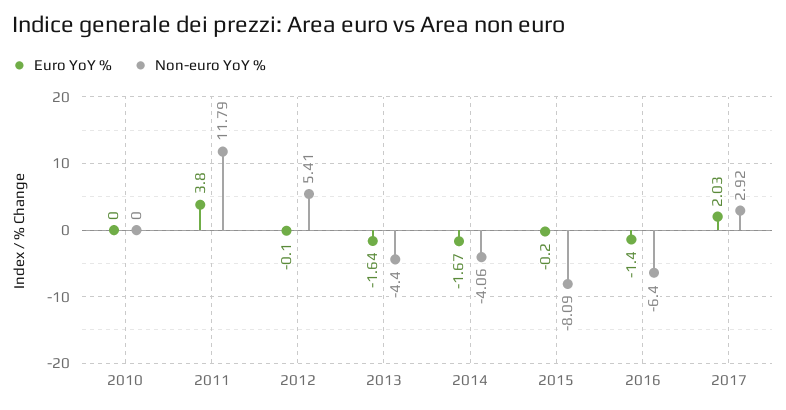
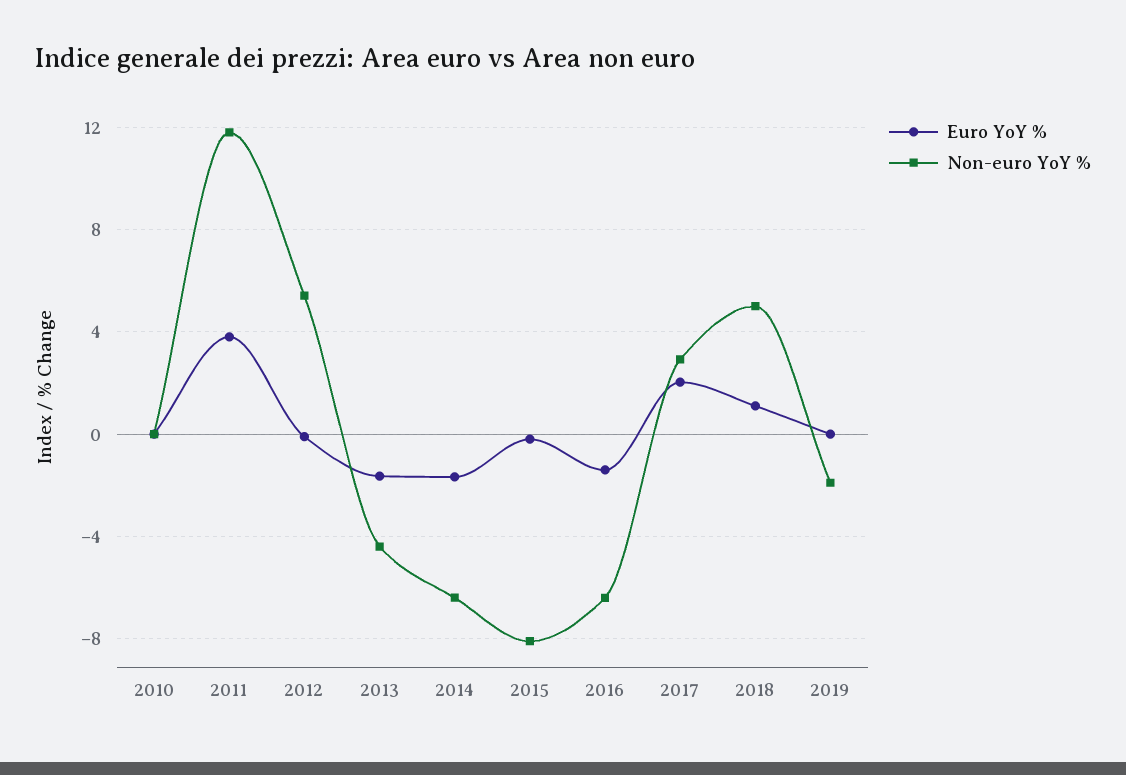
Non-euro YoY %, 2014: -4.06 -> -6.5
Euro YoY %, 2018: none -> 1
Non-euro YoY %, 2018: none -> 5
Euro YoY %, 2019: none -> 0
Non-euro YoY %, 2019: none -> -2

